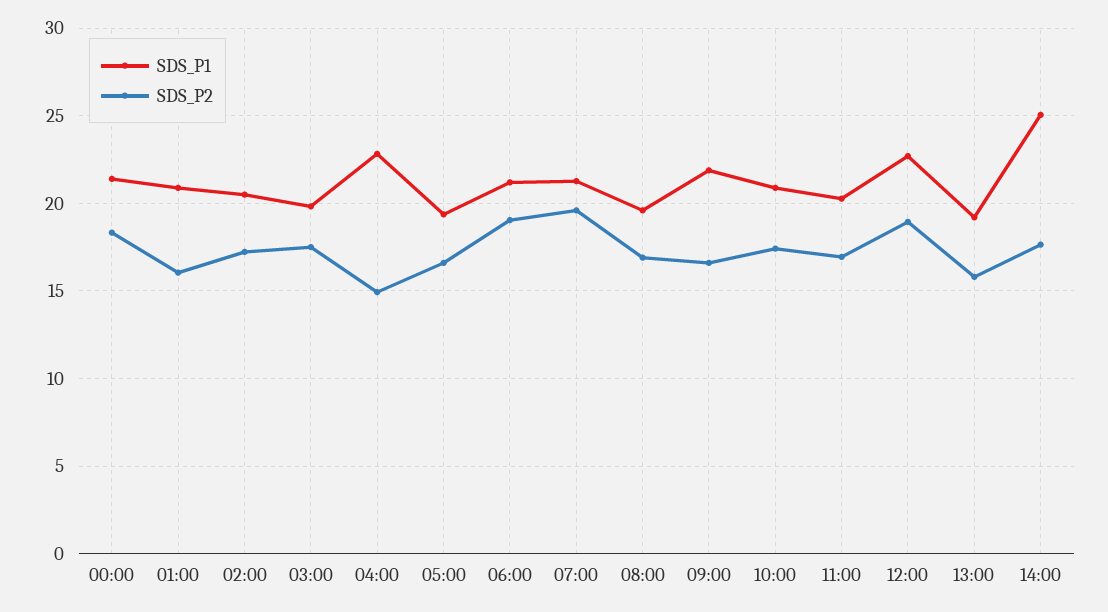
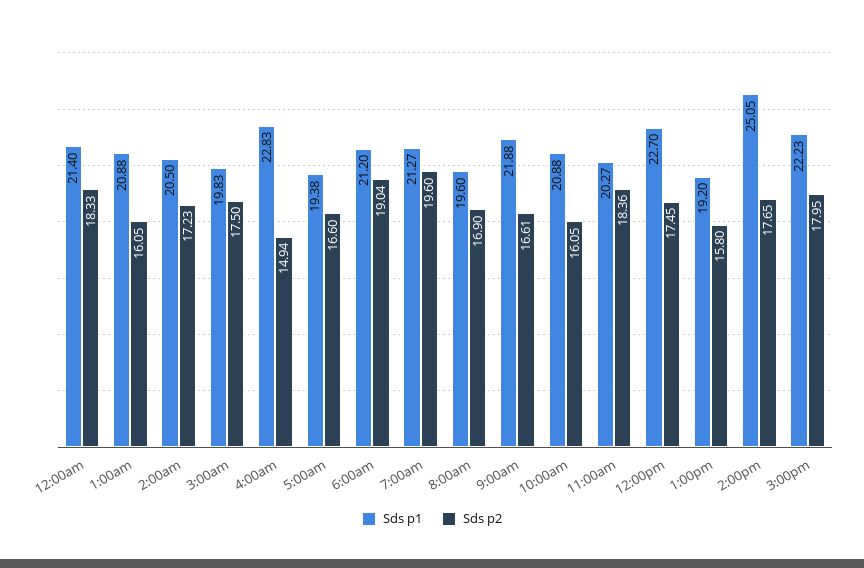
SDS_P2, 10:00: 17.5 -> 16.05
SDS_P2, 11:00: 17 -> 18.36
SDS_P2, 12:00: 19 -> 17.45
SDS_P1, 3:00pm: none -> 22.23
SDS_P2, 3:00pm: none -> 17.95

